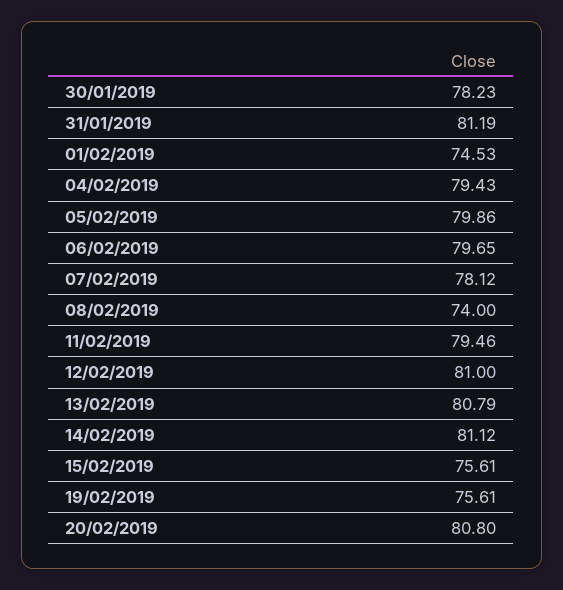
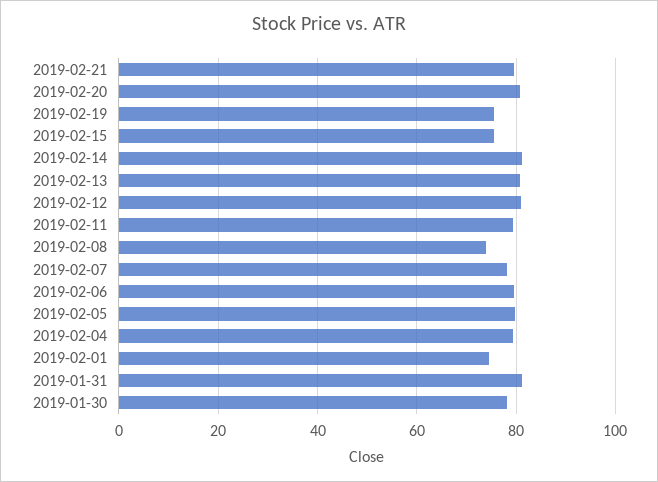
2019-02-21: none -> 80

